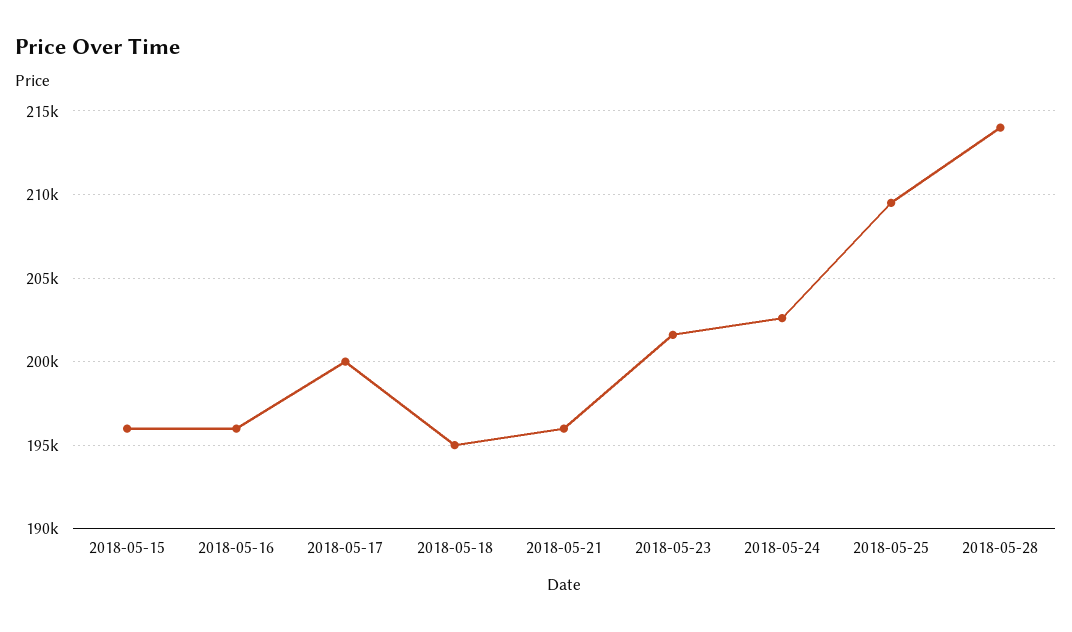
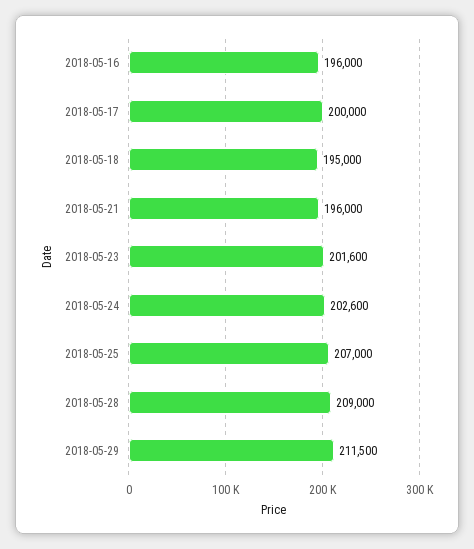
2018-05-15: 196000 -> none
2018-05-25: 209500 -> 207000
2018-05-28: 214000 -> 209000
2018-05-29: none -> 211500

